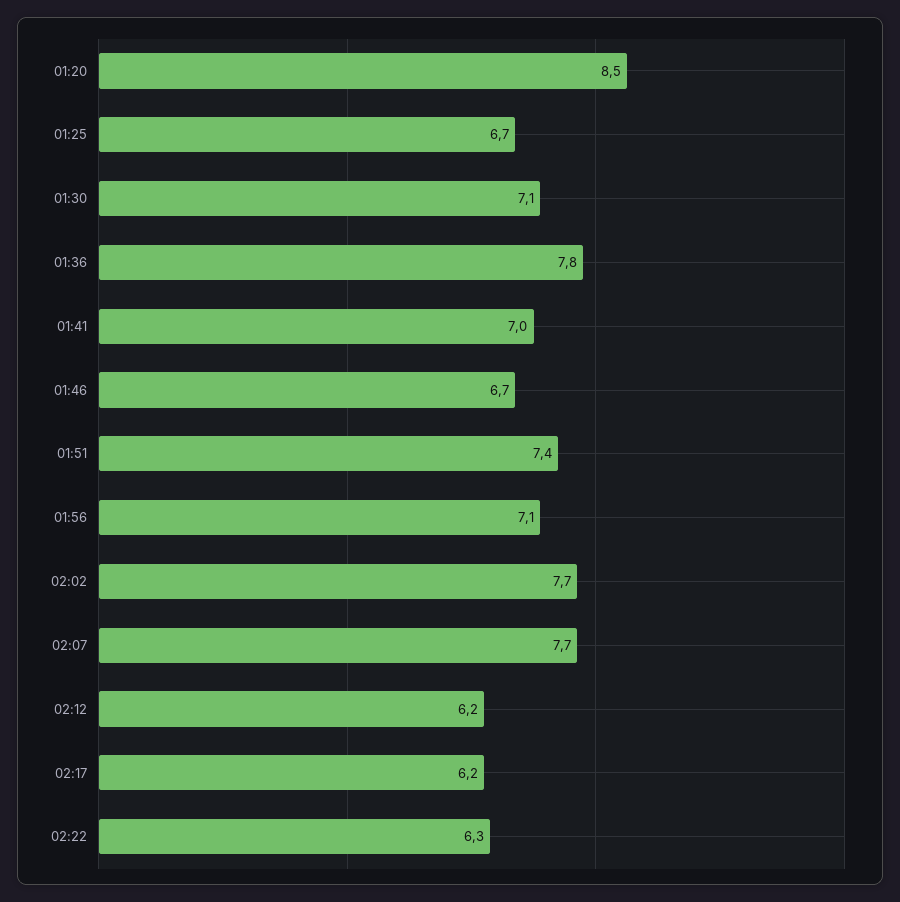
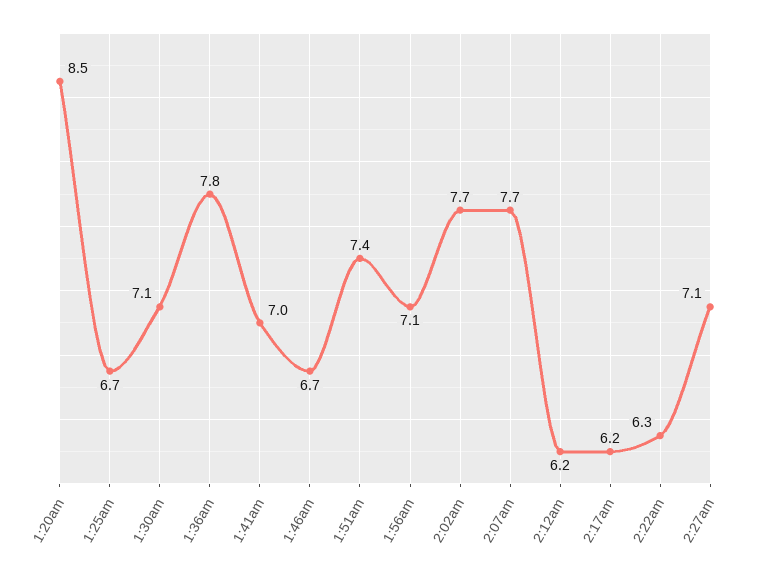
2:27am: none -> 7.1

